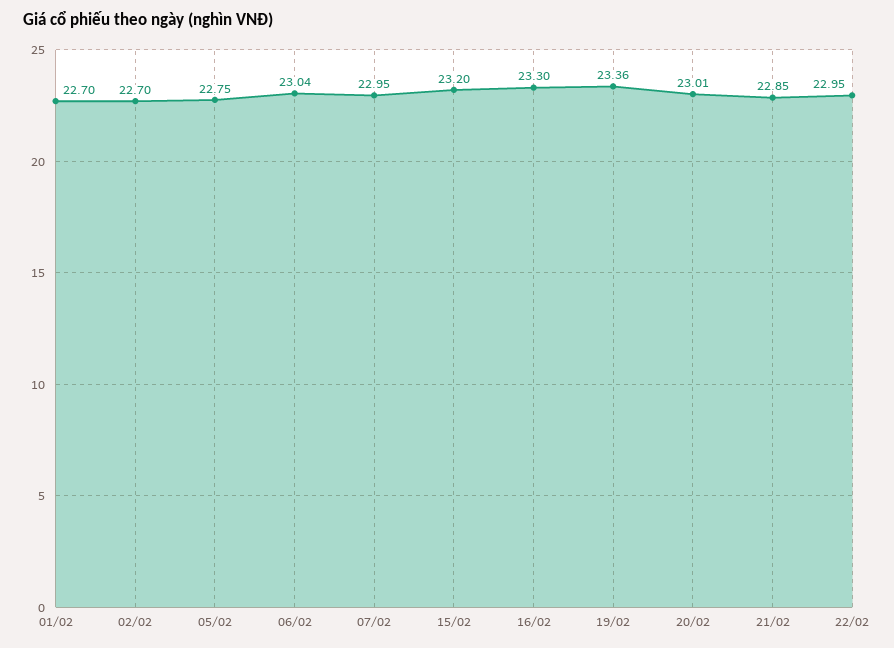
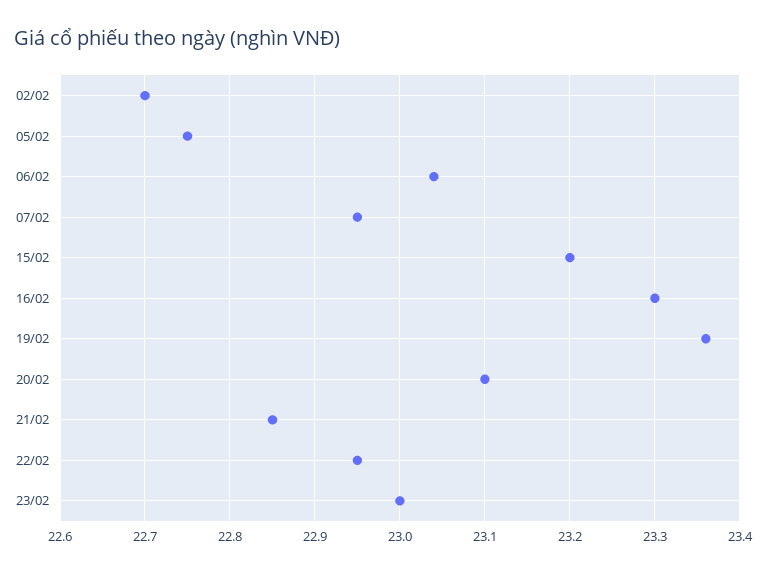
01/02: 22.7 -> none
20/02: 23.01 -> 23.1
23/02: none -> 23

